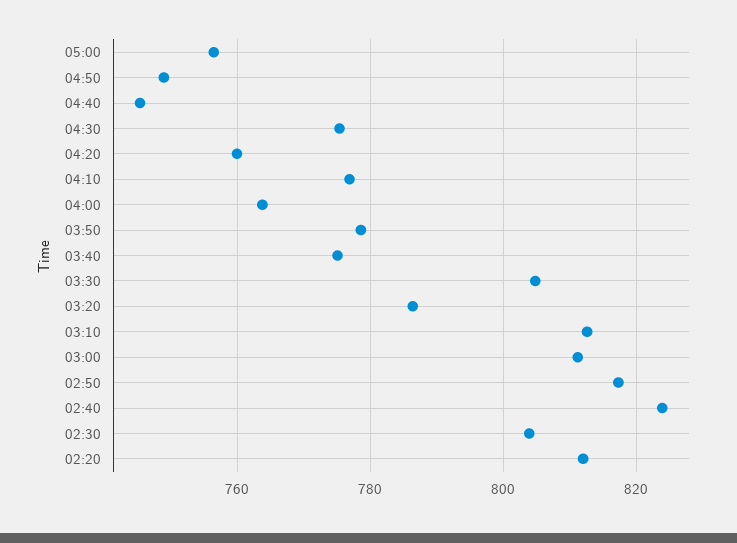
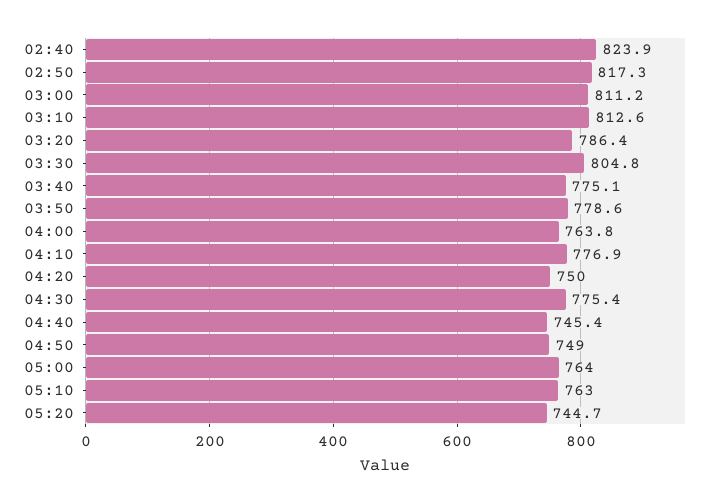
05:00: 756 -> 764
04:20: 760 -> 750
02:30: 804 -> none
02:20: 812 -> none
05:10: none -> 763
05:20: none -> 744.7

